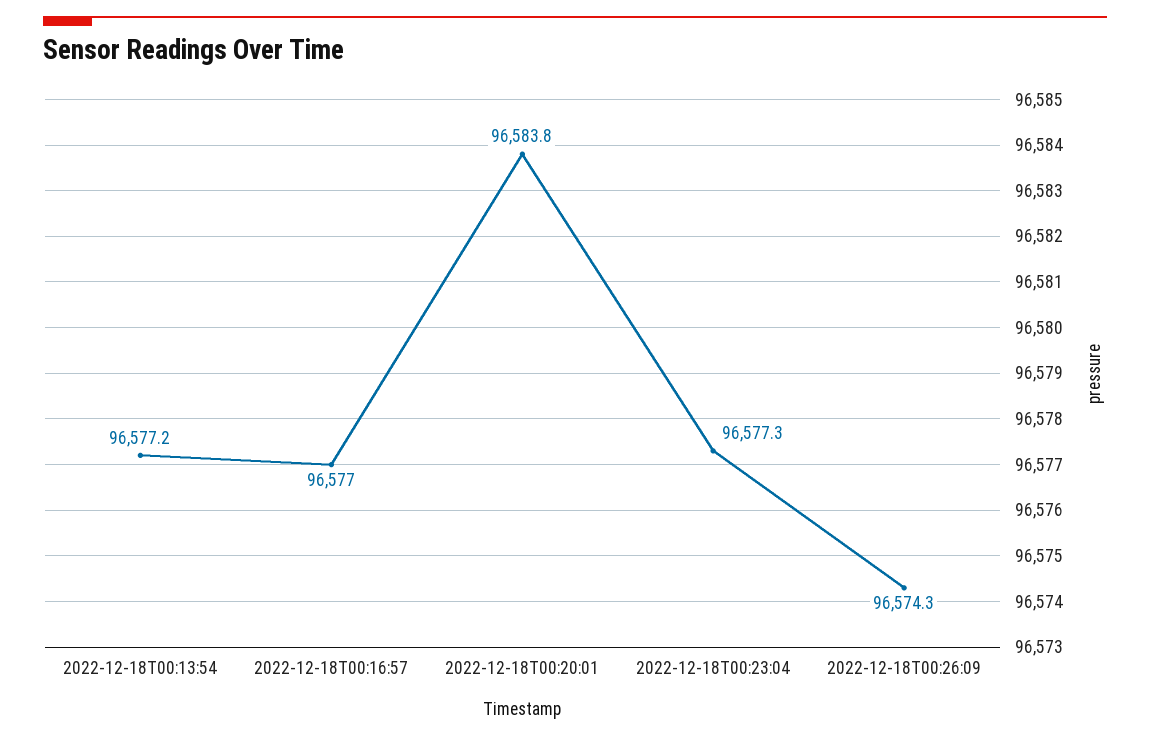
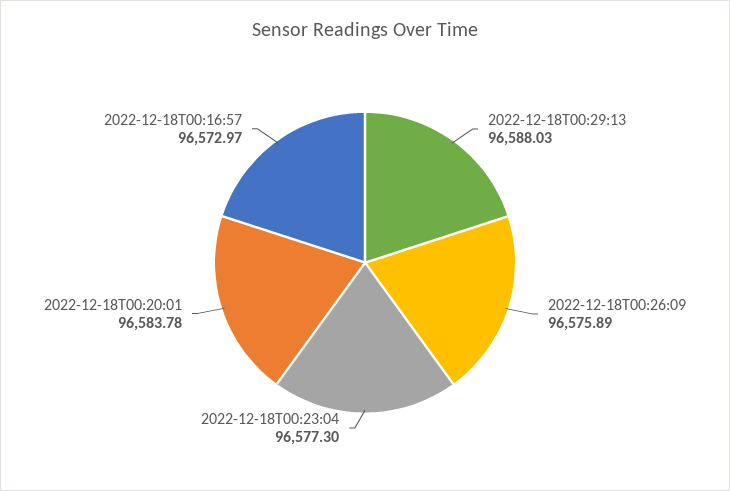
2022-12-18T00:13:54: 96577.2 -> none
2022-12-18T00:16:57: 96577 -> 96572.97
2022-12-18T00:26:09: 96574.3 -> 96575.89
2022-12-18T00:29:13: none -> 96588.03

